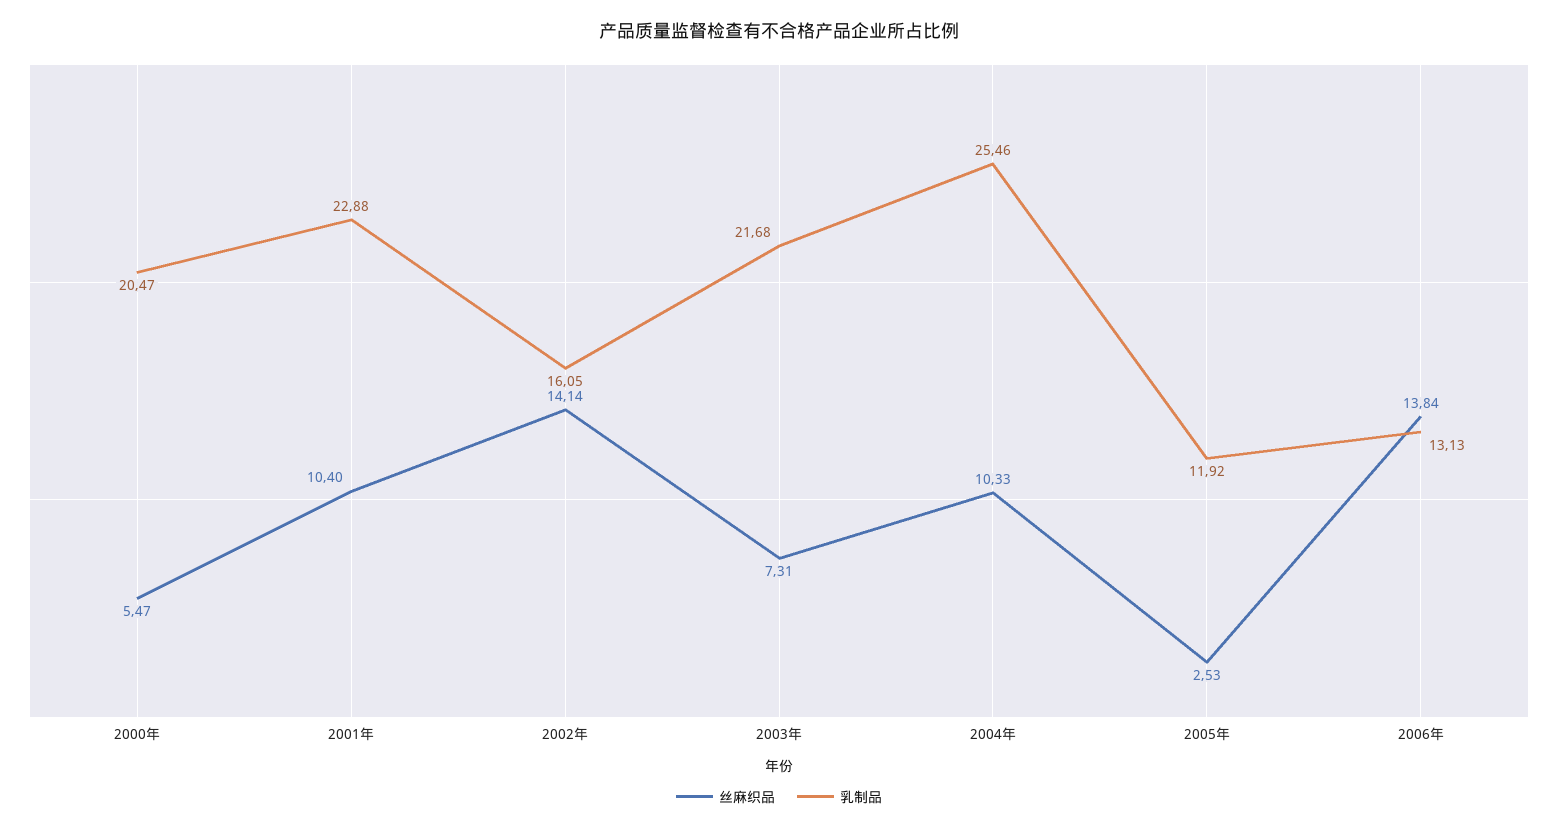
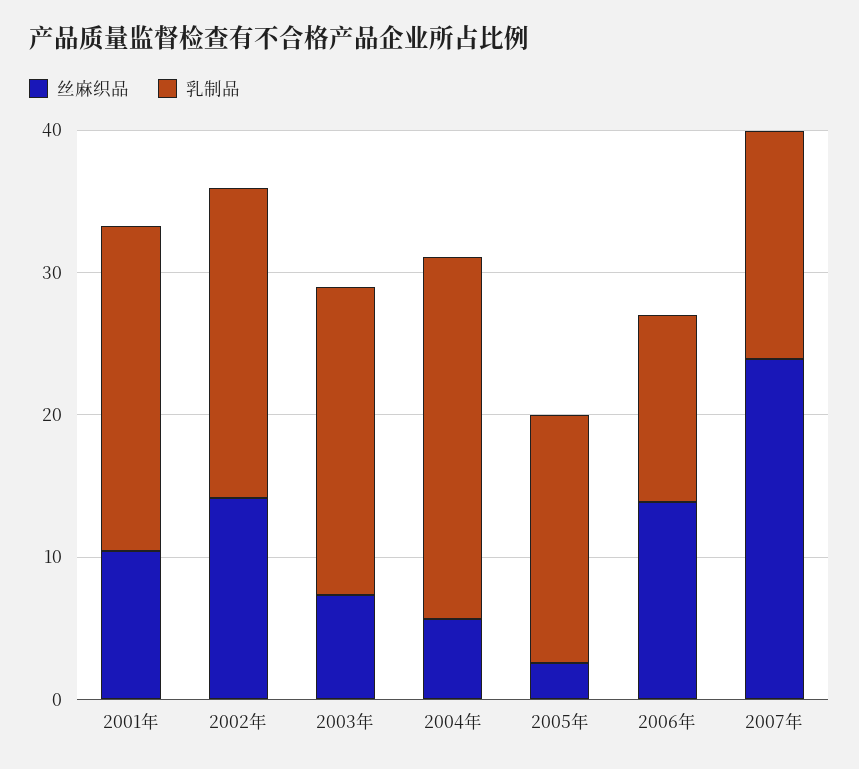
丝麻织品, 2000年: 5.47 -> none
乳制品, 2000年: 20.47 -> none
乳制品, 2002年: 16.05 -> 22
丝麻织品, 2004年: 10.33 -> 6
乳制品, 2005年: 11.92 -> 18
丝麻织品, 2007年: none -> 24
乳制品, 2007年: none -> 16

